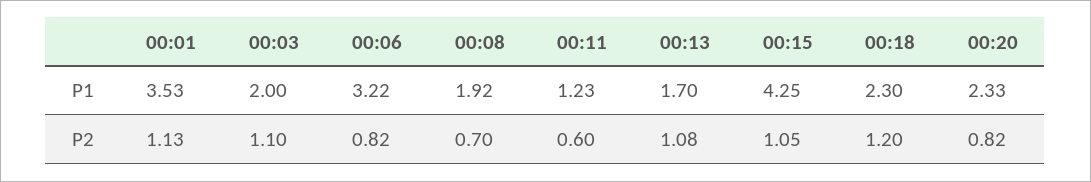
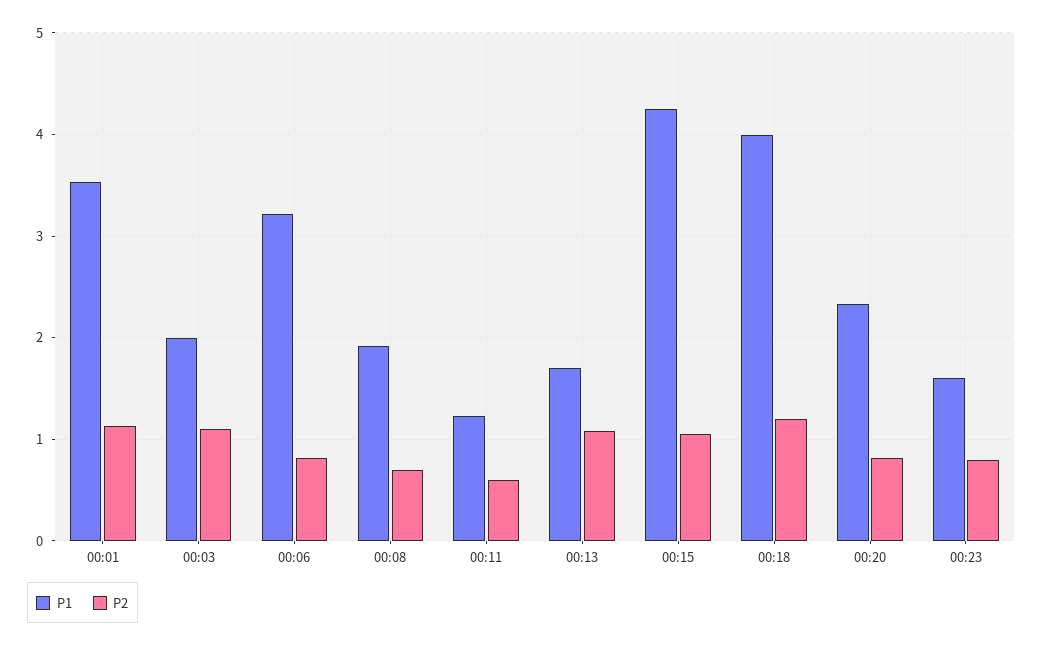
P1, 00:18: 2.3 -> 4
P1, 00:23: none -> 1.6
P2, 00:23: none -> 0.8

